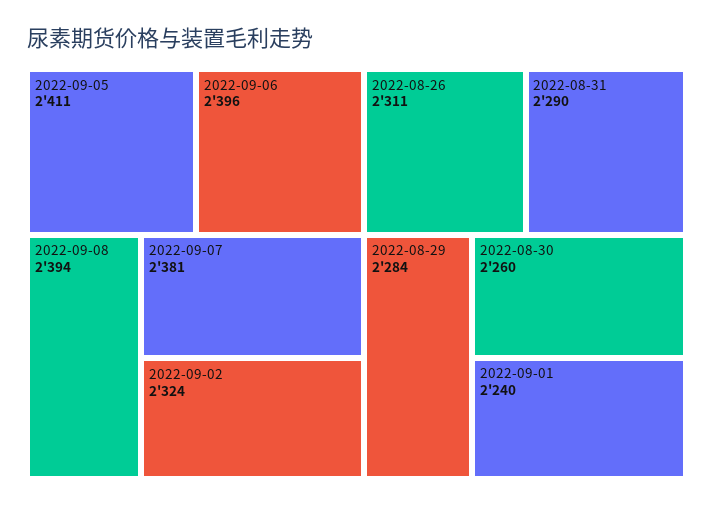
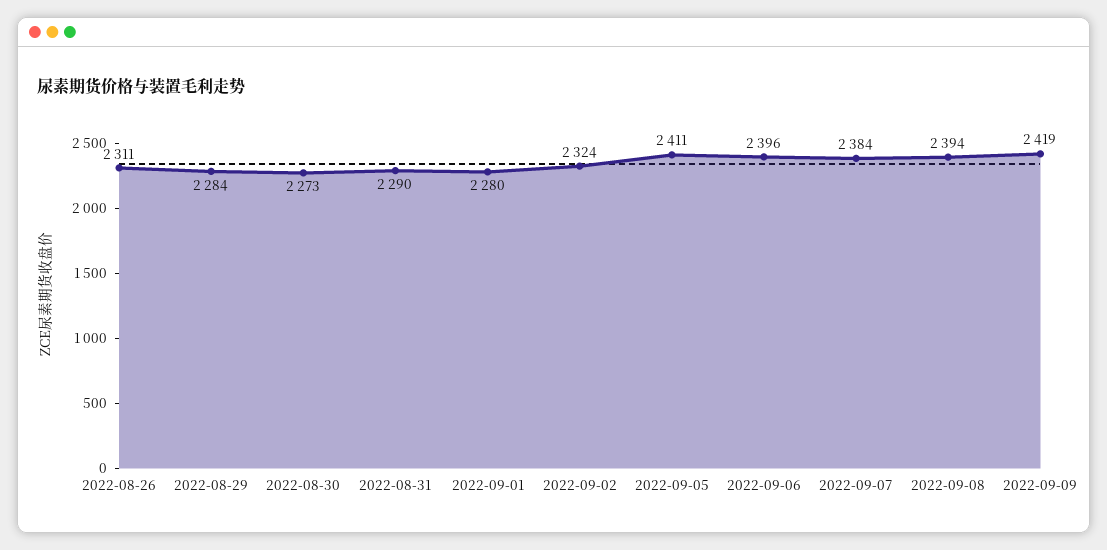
2022-09-07: 2381 -> 2384
2022-08-30: 2260 -> 2273
2022-09-01: 2240 -> 2280
2022-09-09: none -> 2419

